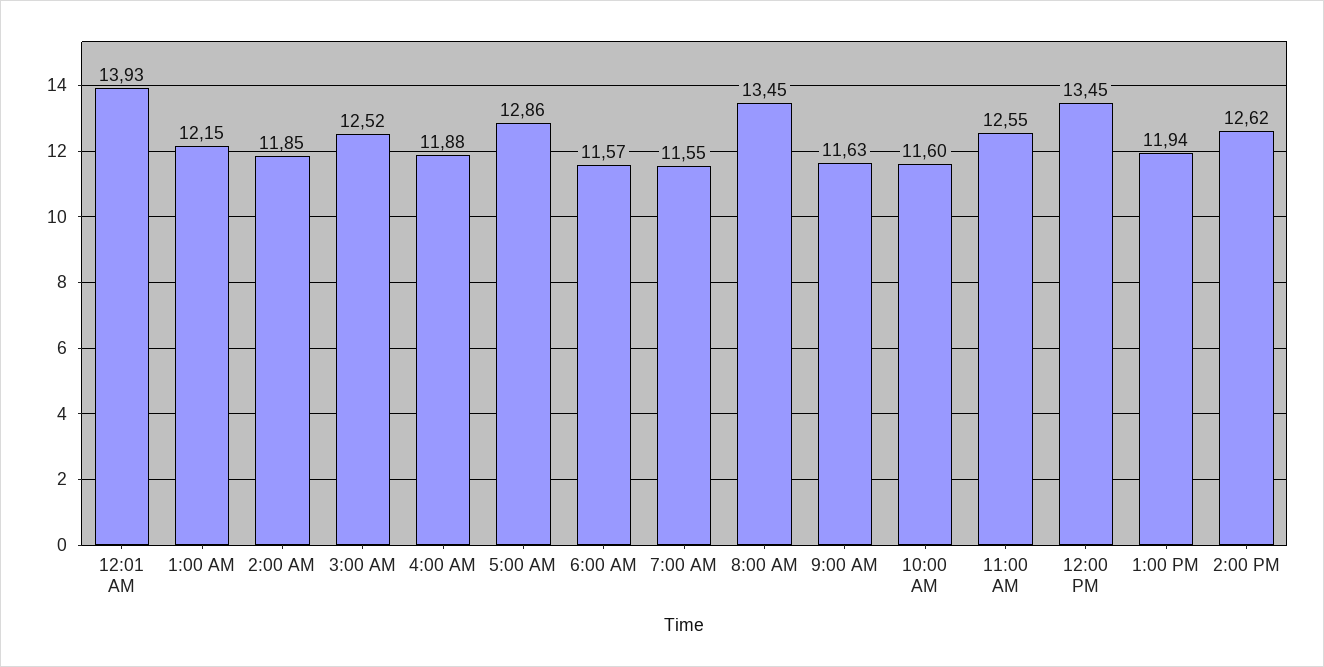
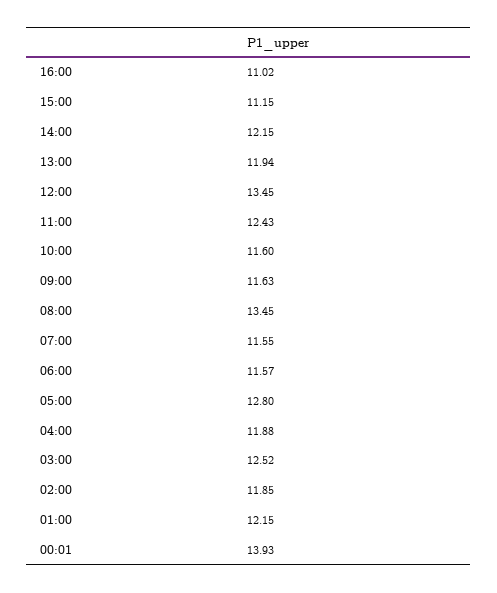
5:00 AM: 12.86 -> 12.8
11:00 AM: 12.55 -> 12.43
2:00 PM: 12.62 -> 12.15
16:00: none -> 11.02
15:00: none -> 11.15

